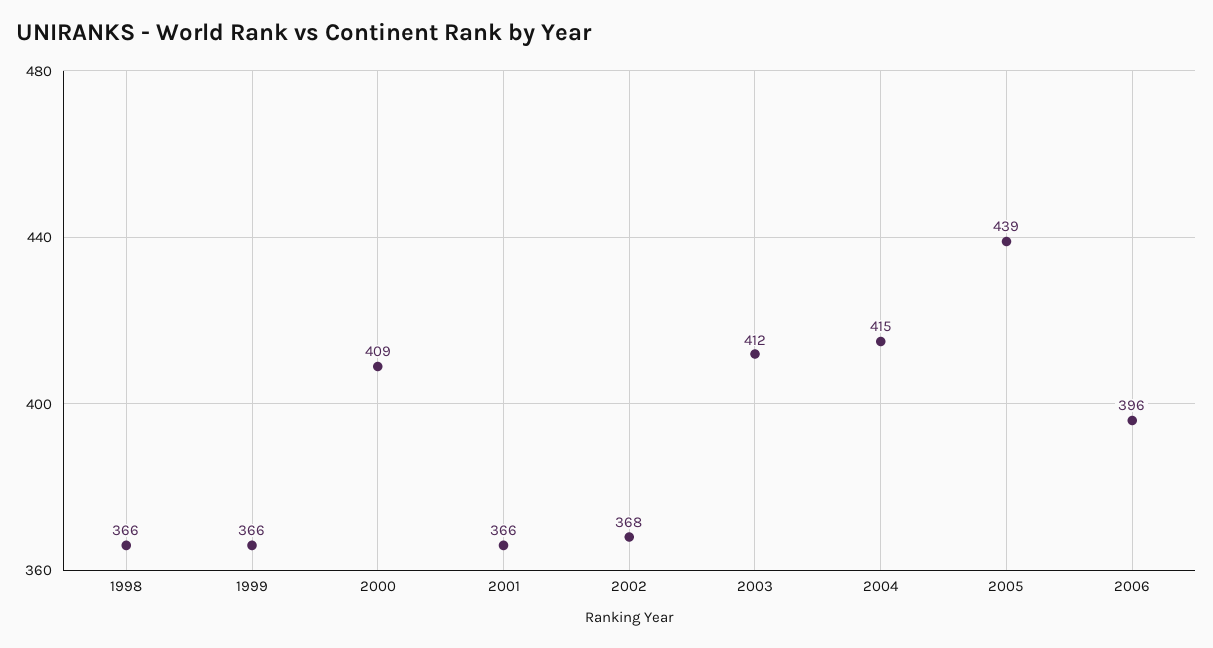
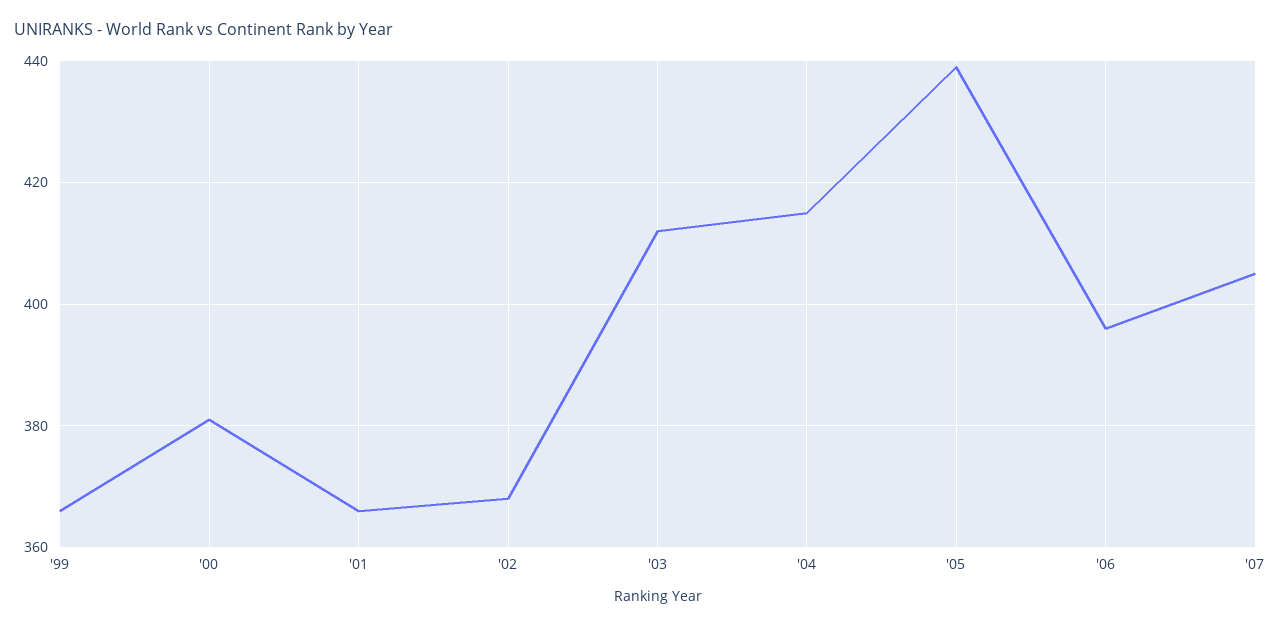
1998: 366 -> none
2000: 409 -> 380
'07: none -> 405

